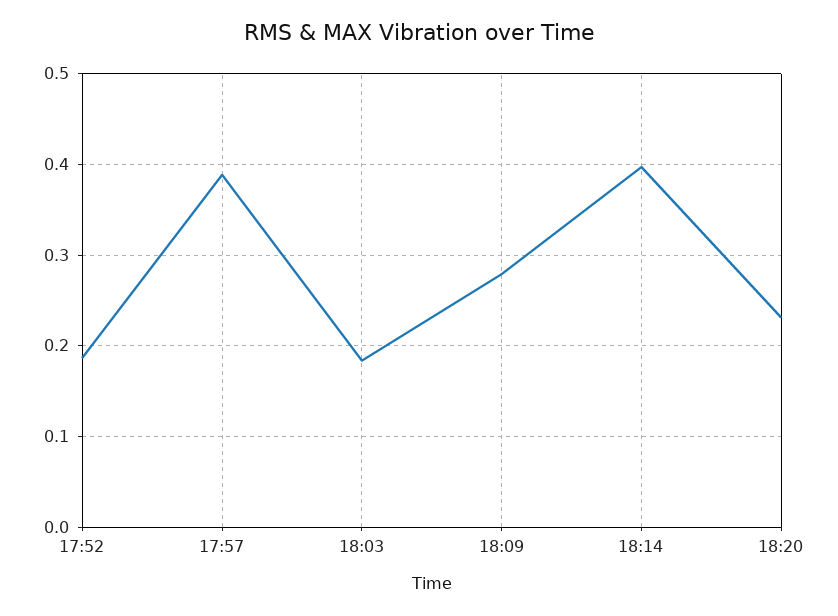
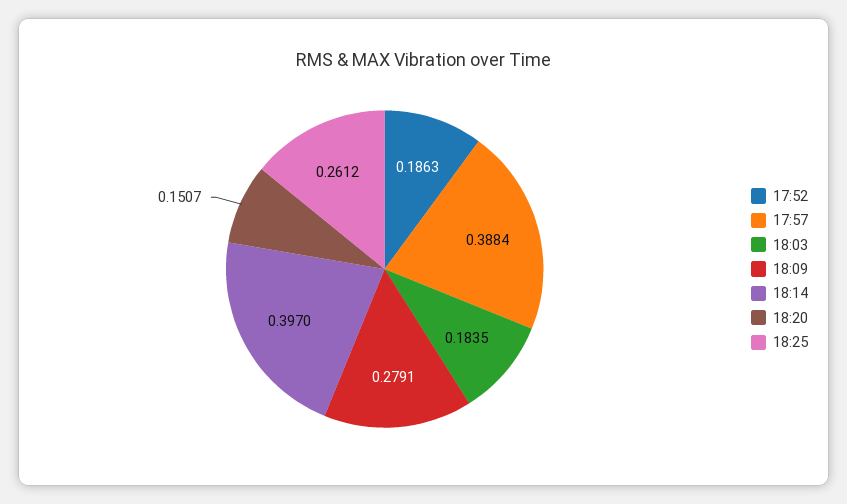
18:20: 0.23 -> 0.1507
18:25: none -> 0.2612

